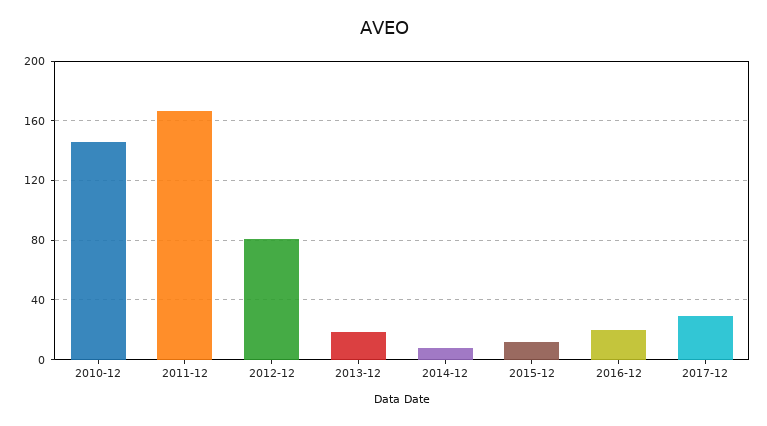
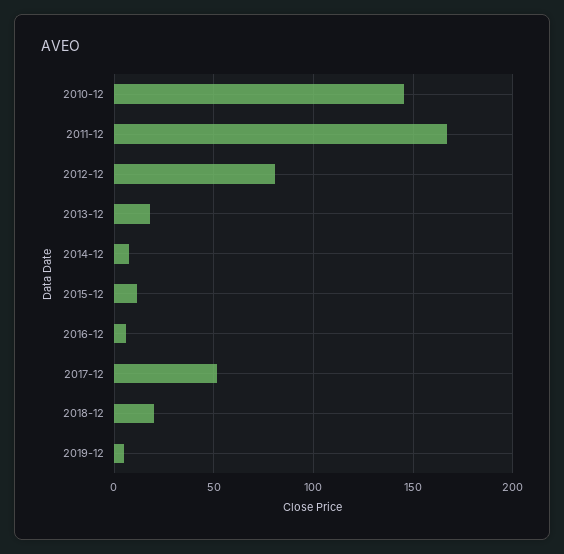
2016-12: 20 -> 5
2017-12: 30 -> 50
2018-12: none -> 20
2019-12: none -> 5

